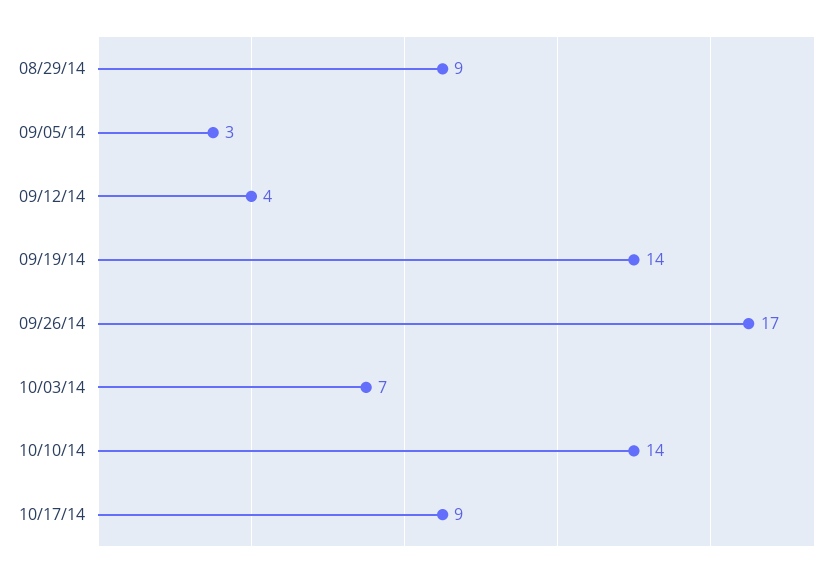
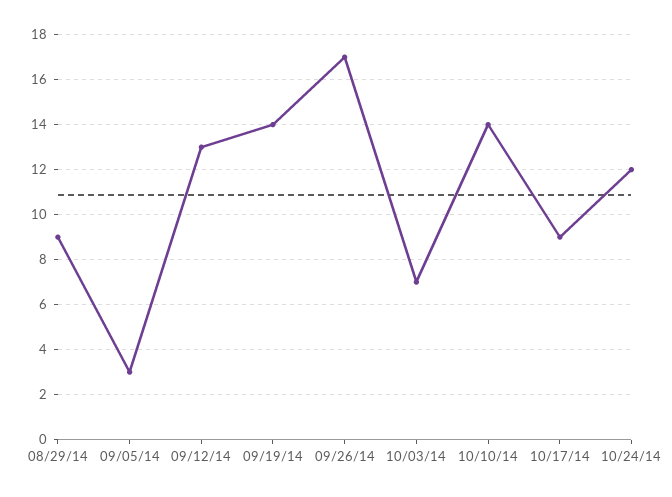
09/12/14: 4 -> 13
10/24/14: none -> 12

